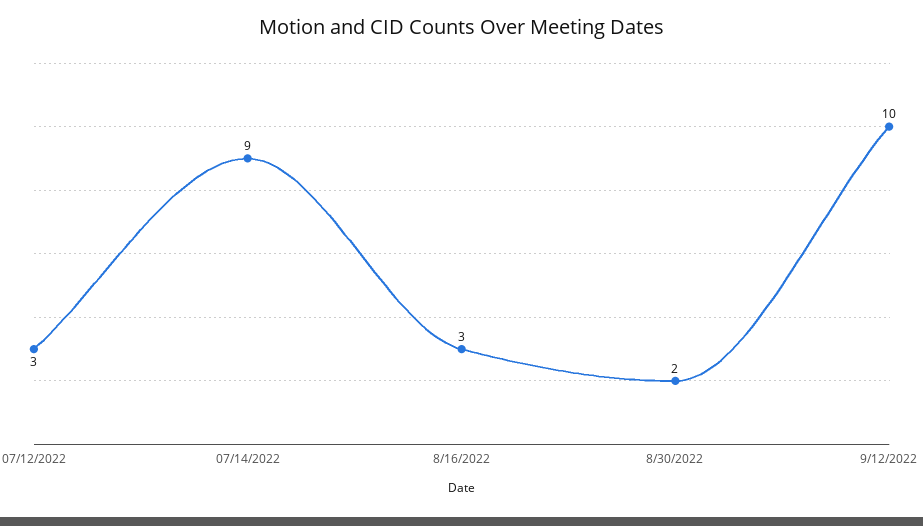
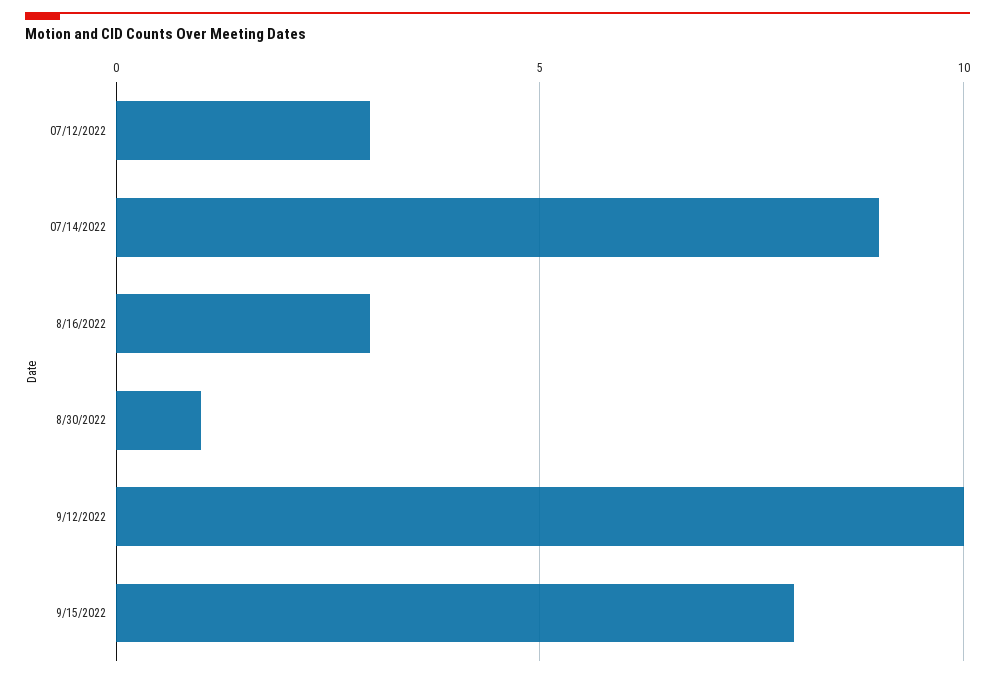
8/30/2022: 2 -> 1
9/15/2022: none -> 8

